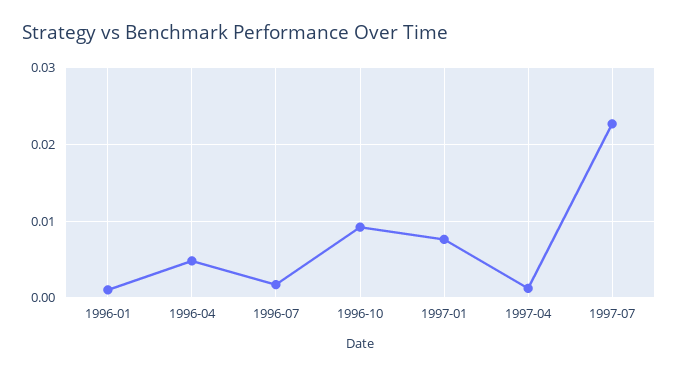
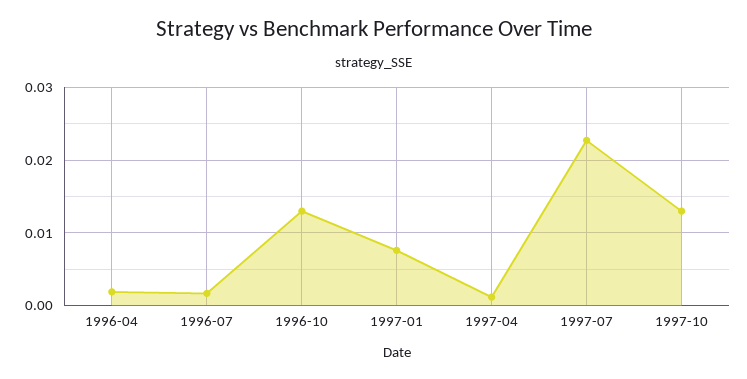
1996-01: 0.001 -> none
1996-04: 0.005 -> 0.002
1996-10: 0.009 -> 0.013
1997-10: none -> 0.013

